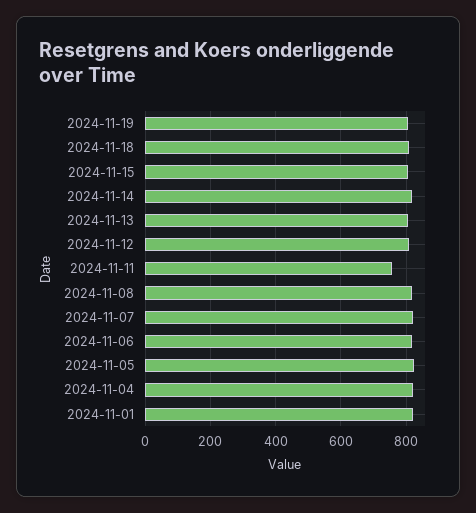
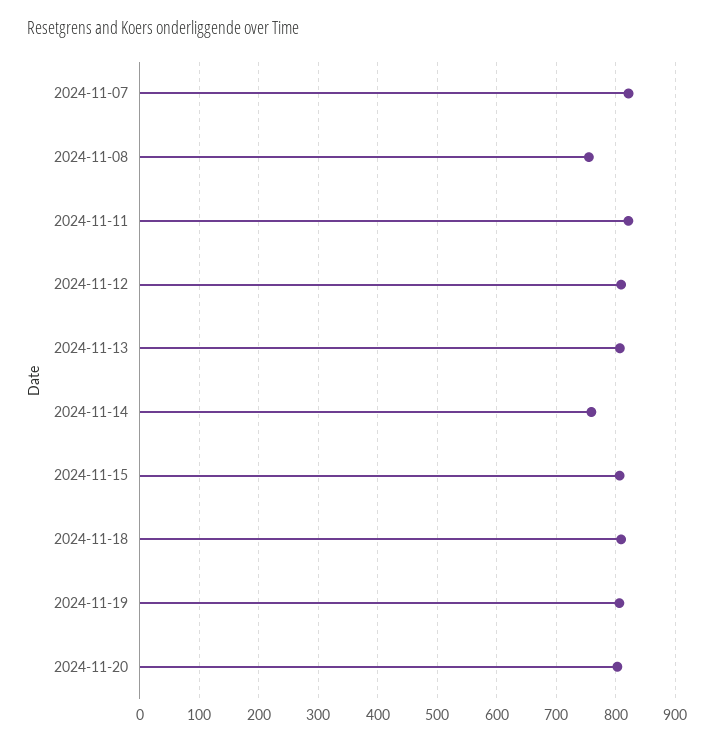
2024-11-14: 820 -> 760
2024-11-11: 760 -> 820
2024-11-08: 820 -> 760
2024-11-06: 820 -> none
2024-11-05: 820 -> none
2024-11-04: 820 -> none
2024-11-01: 820 -> none
2024-11-20: none -> 800

